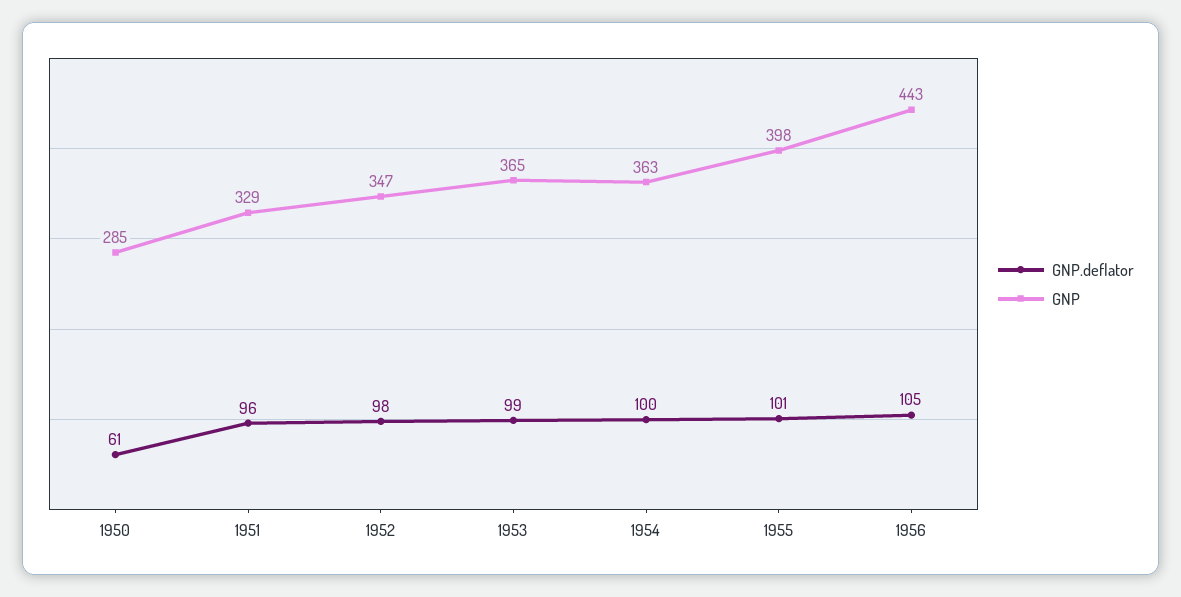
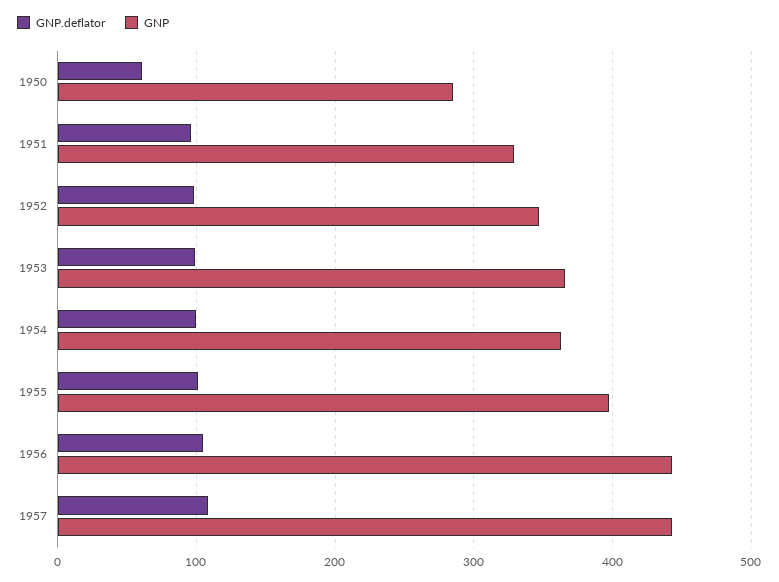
GNP.deflator, 1957: none -> 110
GNP, 1957: none -> 440

